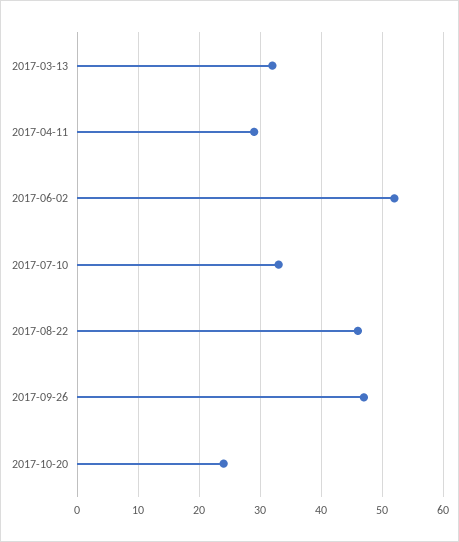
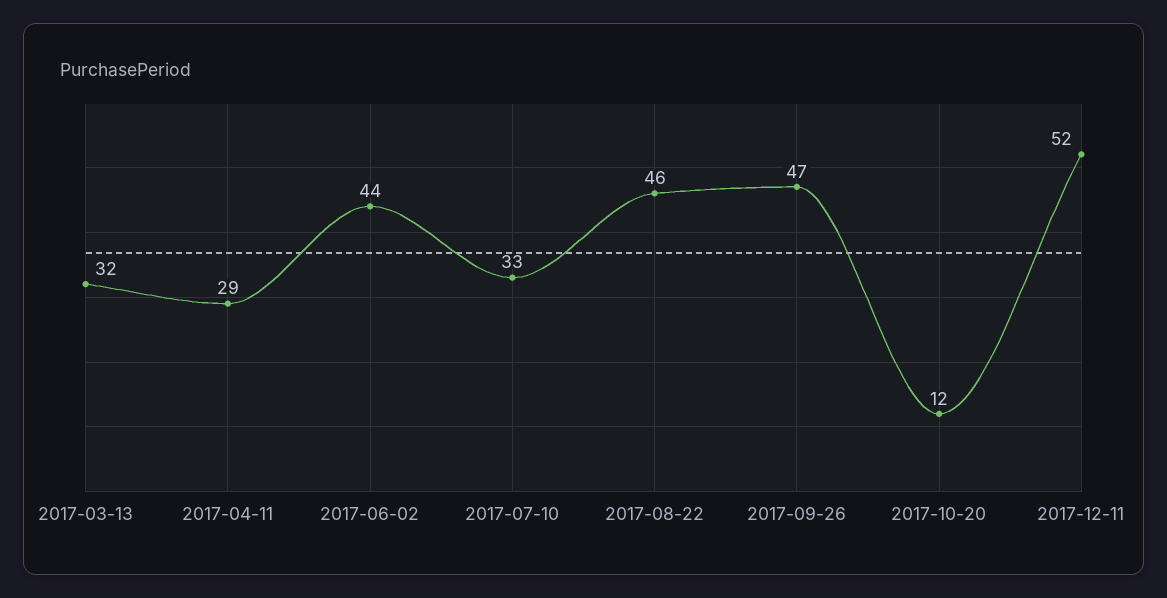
2017-06-02: 52 -> 44
2017-10-20: 24 -> 12
2017-12-11: none -> 52

